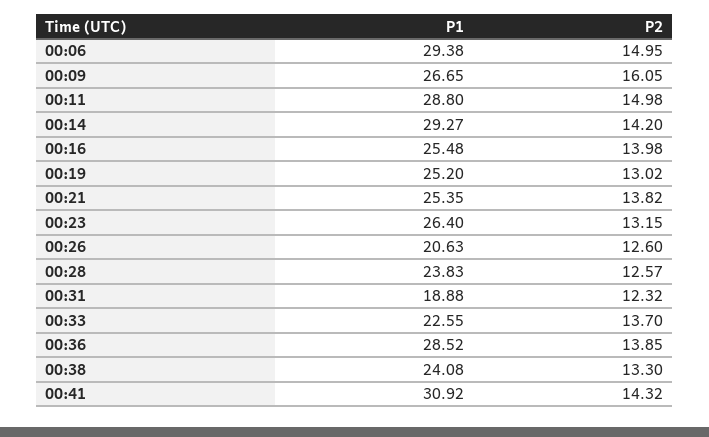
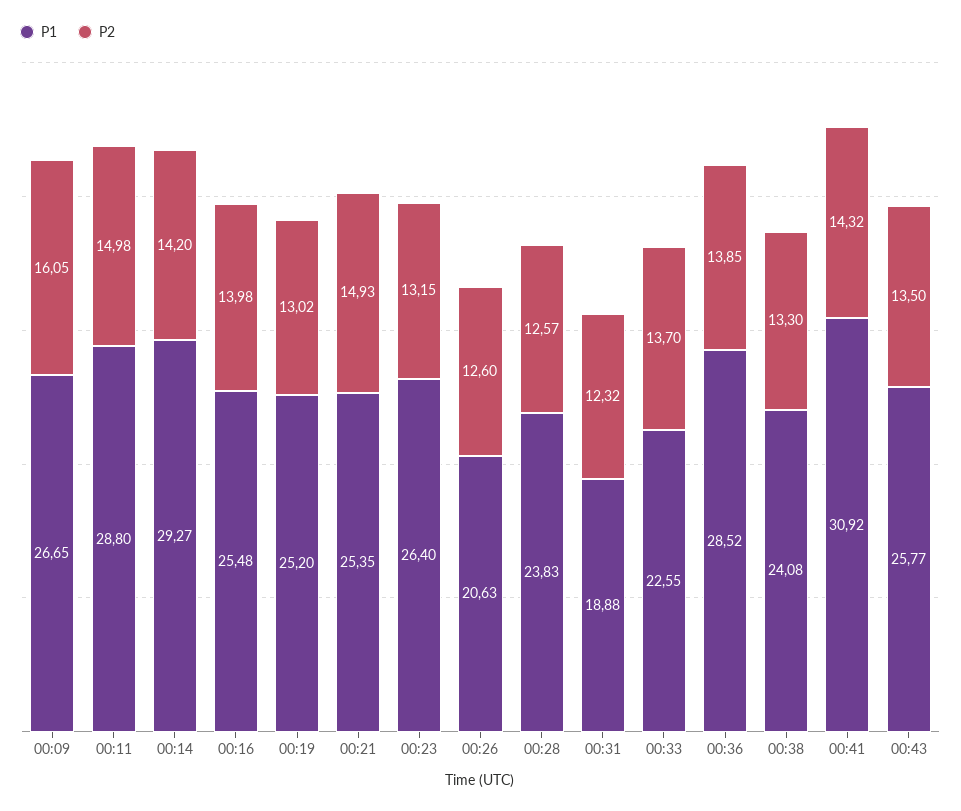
P1, 00:06: 29.38 -> none
P2, 00:06: 14.95 -> none
P2, 00:21: 13.82 -> 14.93
P1, 00:43: none -> 25.77
P2, 00:43: none -> 13.5

